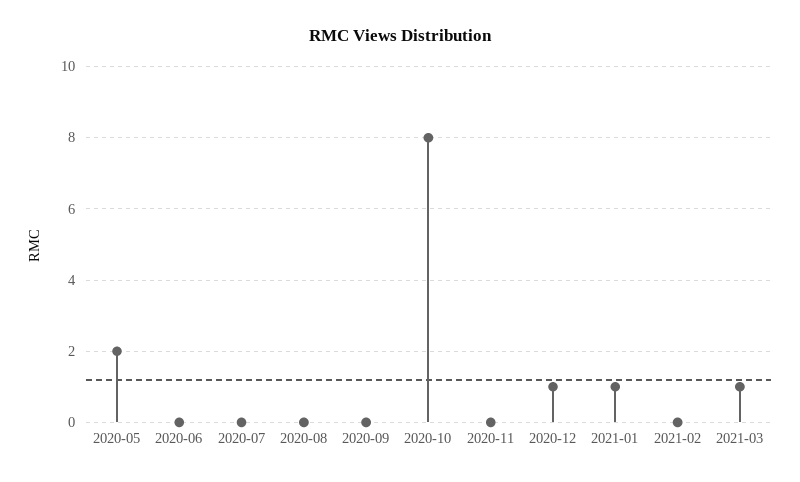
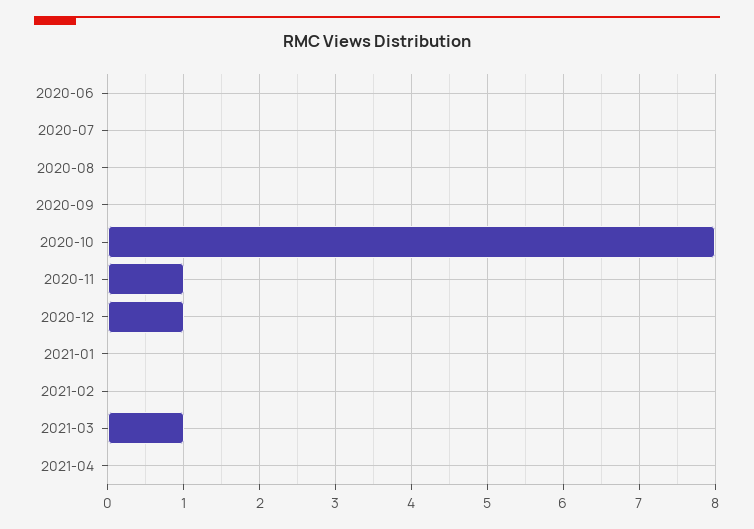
2020-05: 2 -> none
2020-11: 0 -> 1
2021-01: 1 -> 0
2021-04: none -> 0

